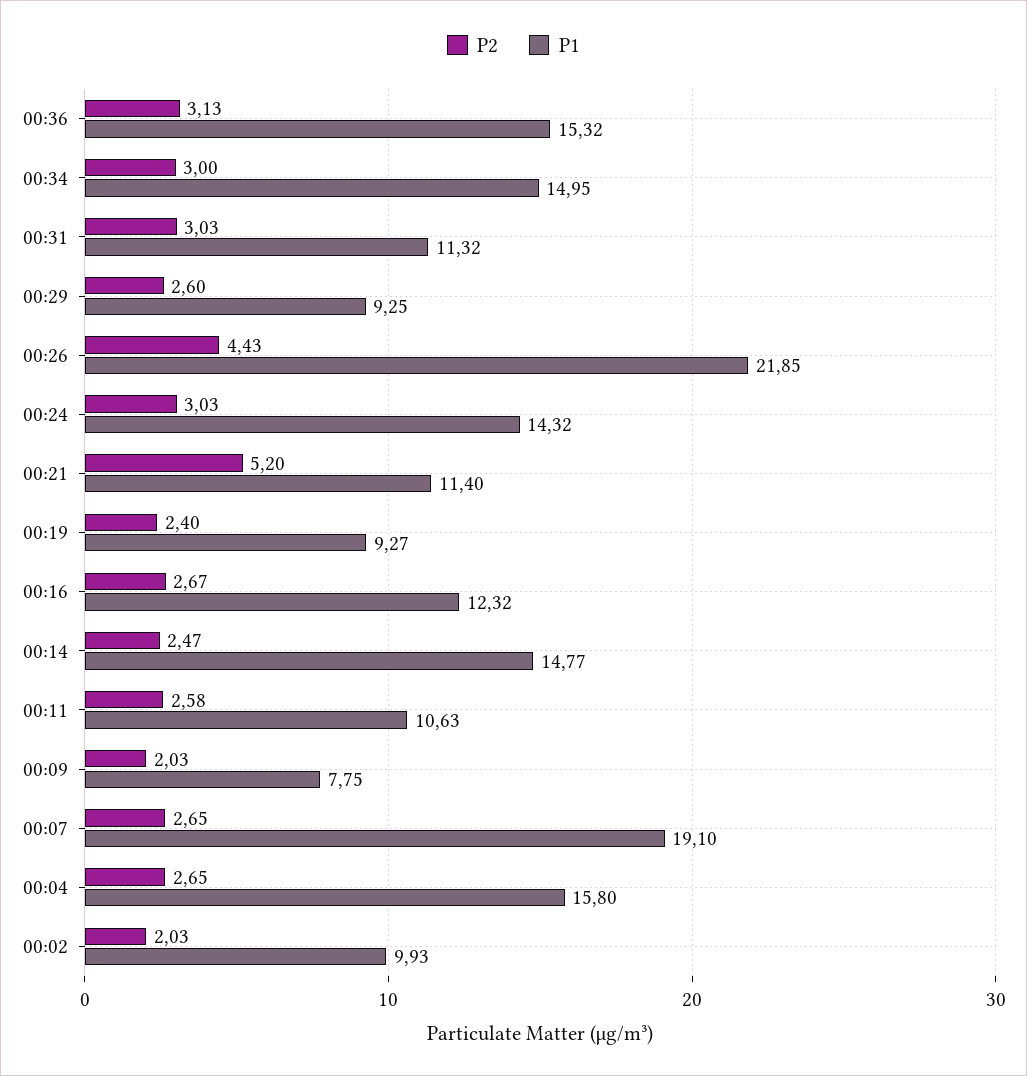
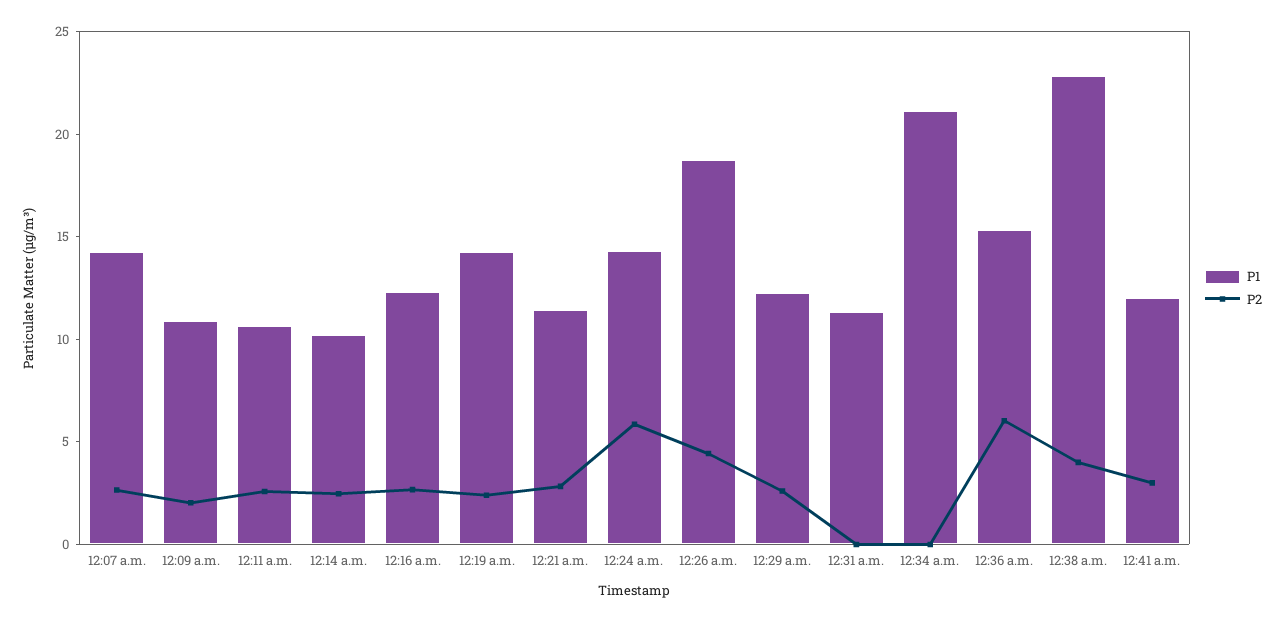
P2, 00:36: 3.13 -> 6
P2, 00:34: 3 -> 0
P1, 00:34: 14.95 -> 21
P2, 00:31: 3.03 -> 0
P1, 00:29: 9.25 -> 12
P1, 00:26: 21.85 -> 19
P2, 00:24: 3.03 -> 6
P2, 00:21: 5.2 -> 3
P1, 00:19: 9.27 -> 14
P1, 00:14: 14.77 -> 10
P1, 00:09: 7.75 -> 11
P1, 00:07: 19.1 -> 14
P2, 00:04: 2.65 -> none
P1, 00:04: 15.8 -> none
P2, 00:02: 2.03 -> none
P1, 00:02: 9.93 -> none
P1, 12:38 a.m.: none -> 23
P2, 12:38 a.m.: none -> 4
P1, 12:41 a.m.: none -> 12
P2, 12:41 a.m.: none -> 3

